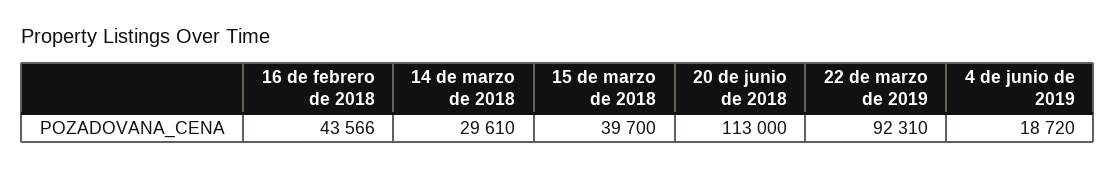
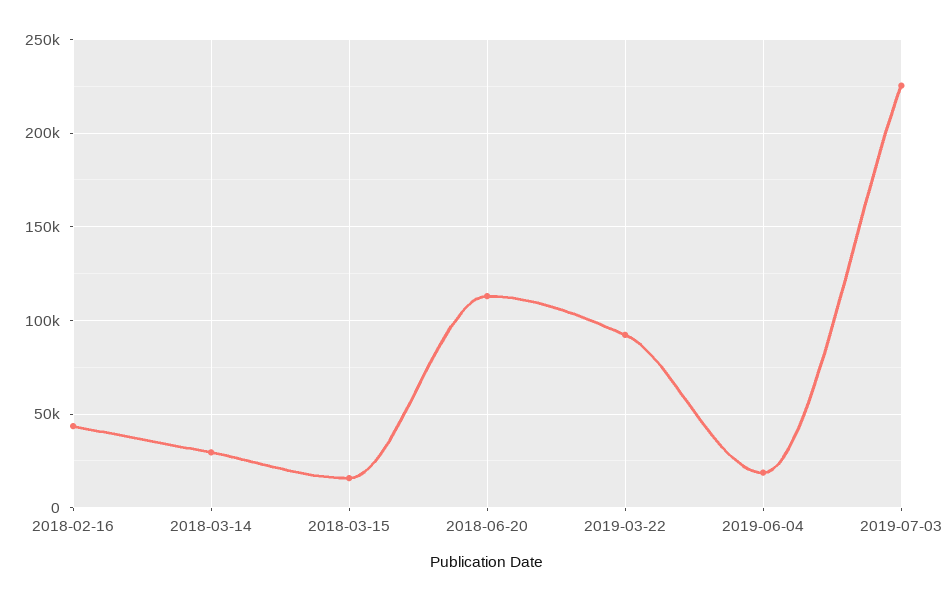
15 de marzo de 2018: 39700 -> 15000
2019-07-03: none -> 225000

